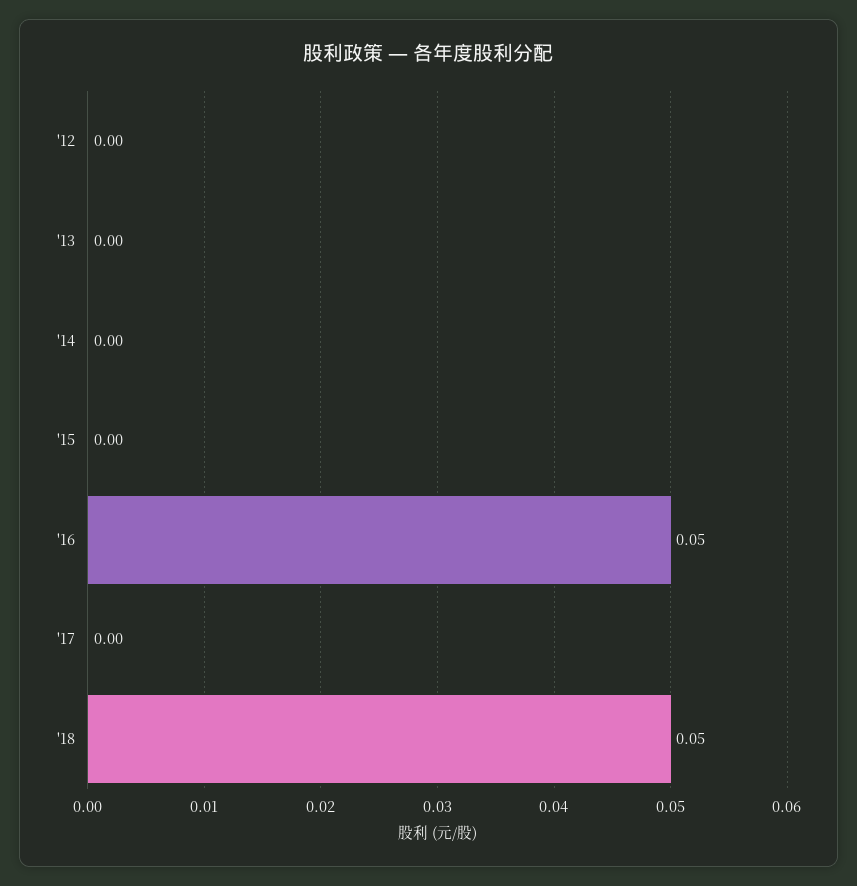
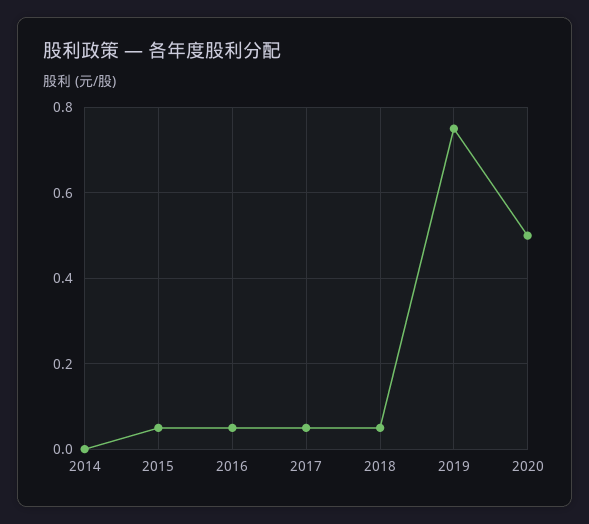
'12: 0 -> none
'13: 0 -> none
'15: 0 -> 0.05
'17: 0 -> 0.05
2019: none -> 0.75
2020: none -> 0.5

